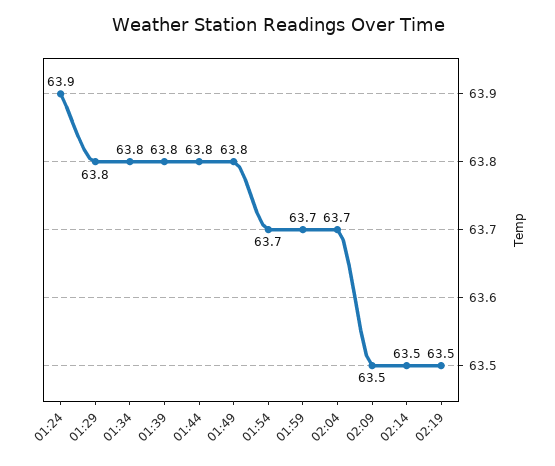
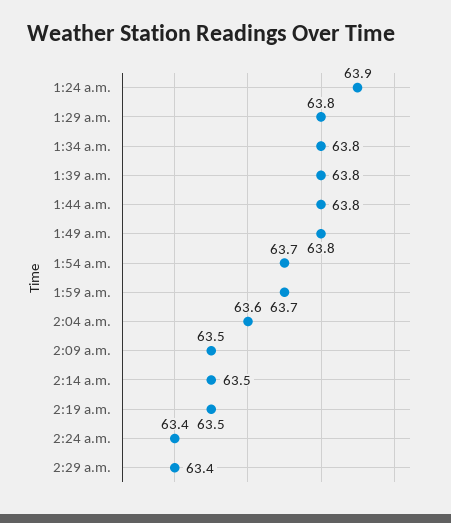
02:04: 63.7 -> 63.6
2:24 a.m.: none -> 63.4
2:29 a.m.: none -> 63.4

